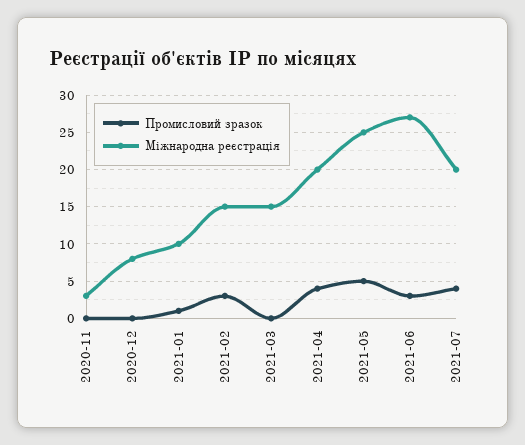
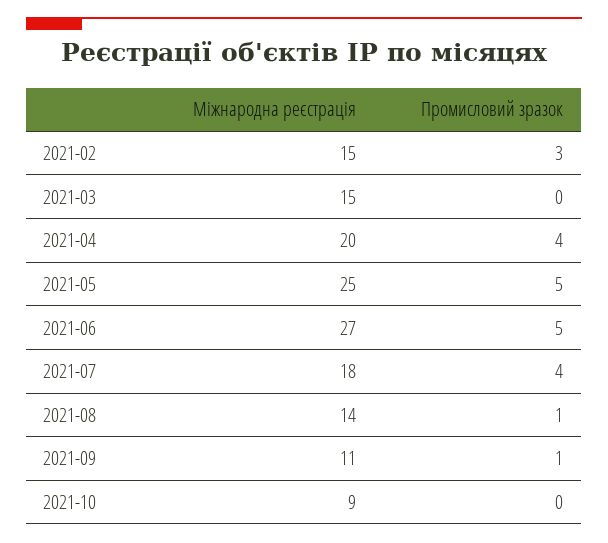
Промисловий зразок, 2020-11: 0 -> none
Міжнародна реєстрація, 2020-11: 3 -> none
Промисловий зразок, 2020-12: 0 -> none
Міжнародна реєстрація, 2020-12: 8 -> none
Промисловий зразок, 2021-01: 1 -> none
Міжнародна реєстрація, 2021-01: 10 -> none
Промисловий зразок, 2021-06: 3 -> 5
Міжнародна реєстрація, 2021-07: 20 -> 18
Міжнародна реєстрація, 2021-08: none -> 14
Промисловий зразок, 2021-08: none -> 1
Міжнародна реєстрація, 2021-09: none -> 11
Промисловий зразок, 2021-09: none -> 1
Міжнародна реєстрація, 2021-10: none -> 9
Промисловий зразок, 2021-10: none -> 0

